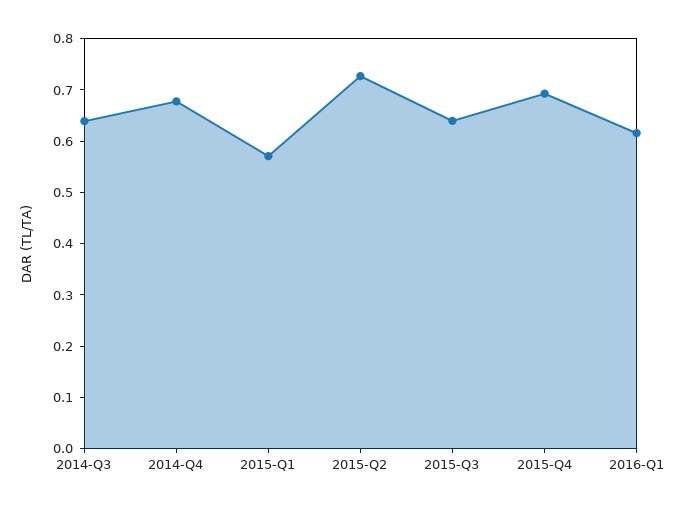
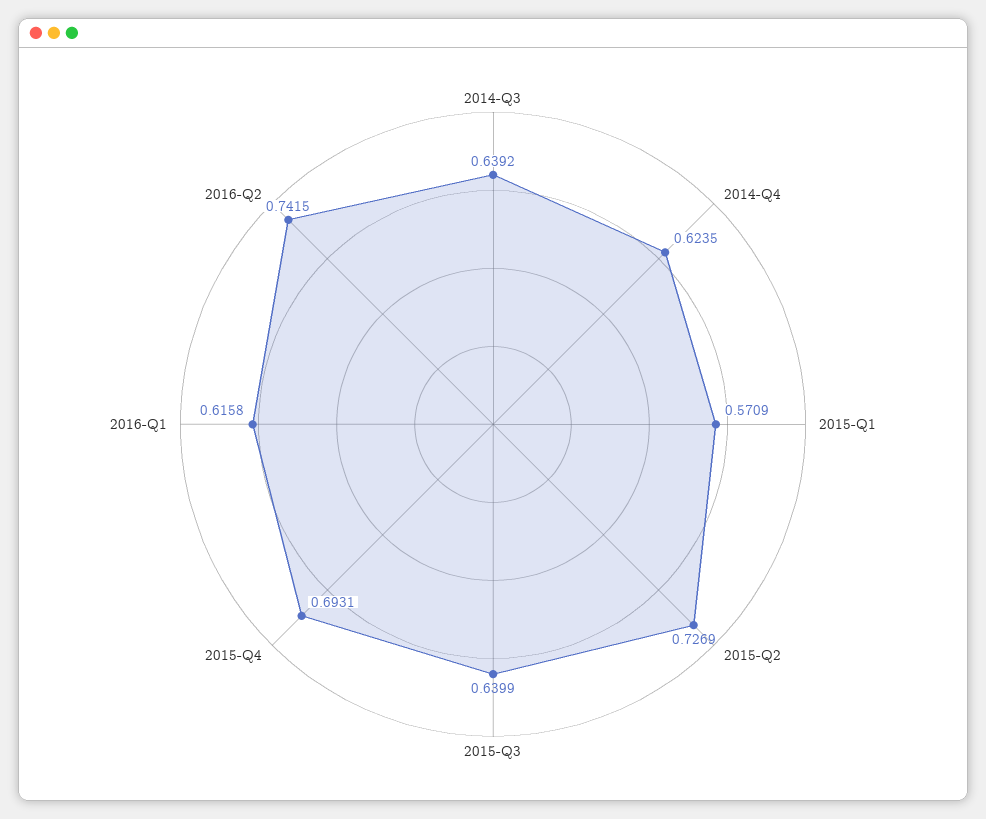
2014-Q4: 0.68 -> 0.6235
2016-Q2: none -> 0.7415

